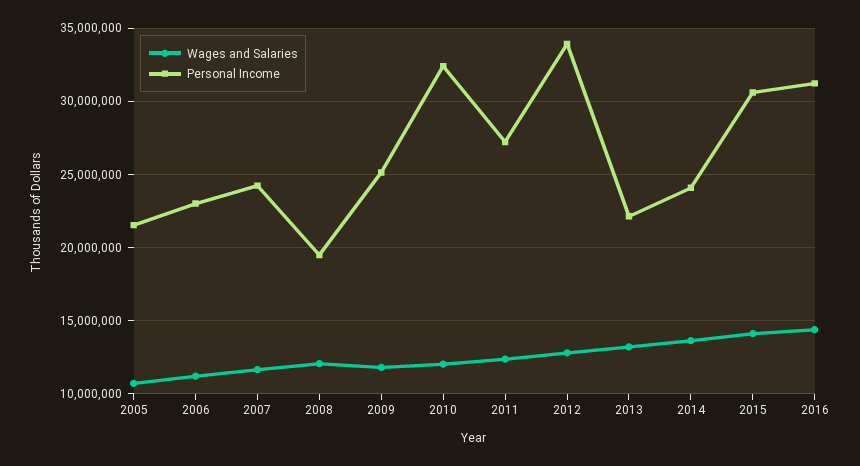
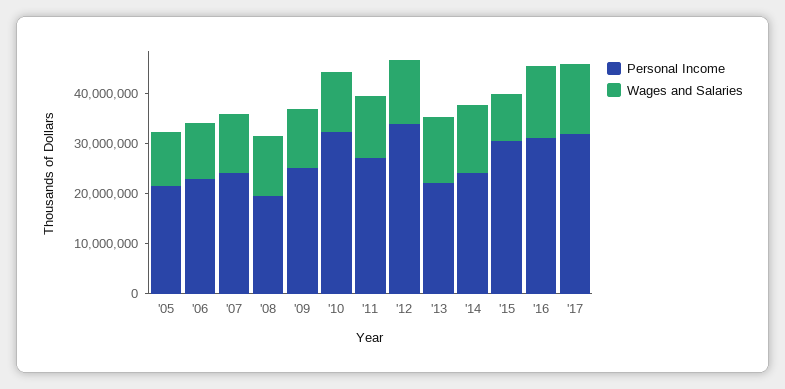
Wages and Salaries, 2015: 14000000 -> 10000000
Personal Income, '17: none -> 32000000
Wages and Salaries, '17: none -> 14000000

